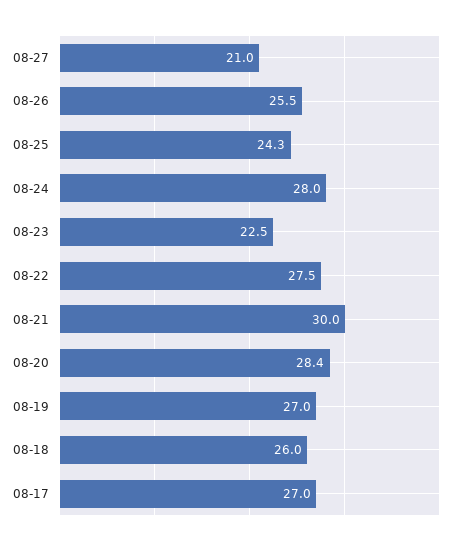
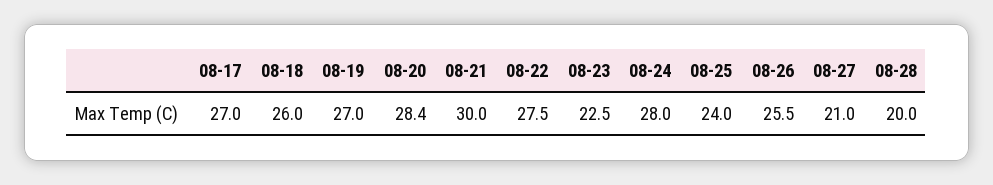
08-25: 24.3 -> 24
08-28: none -> 20

